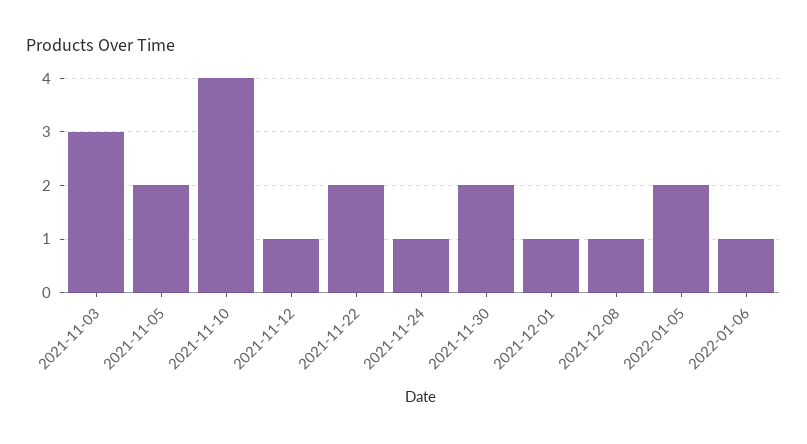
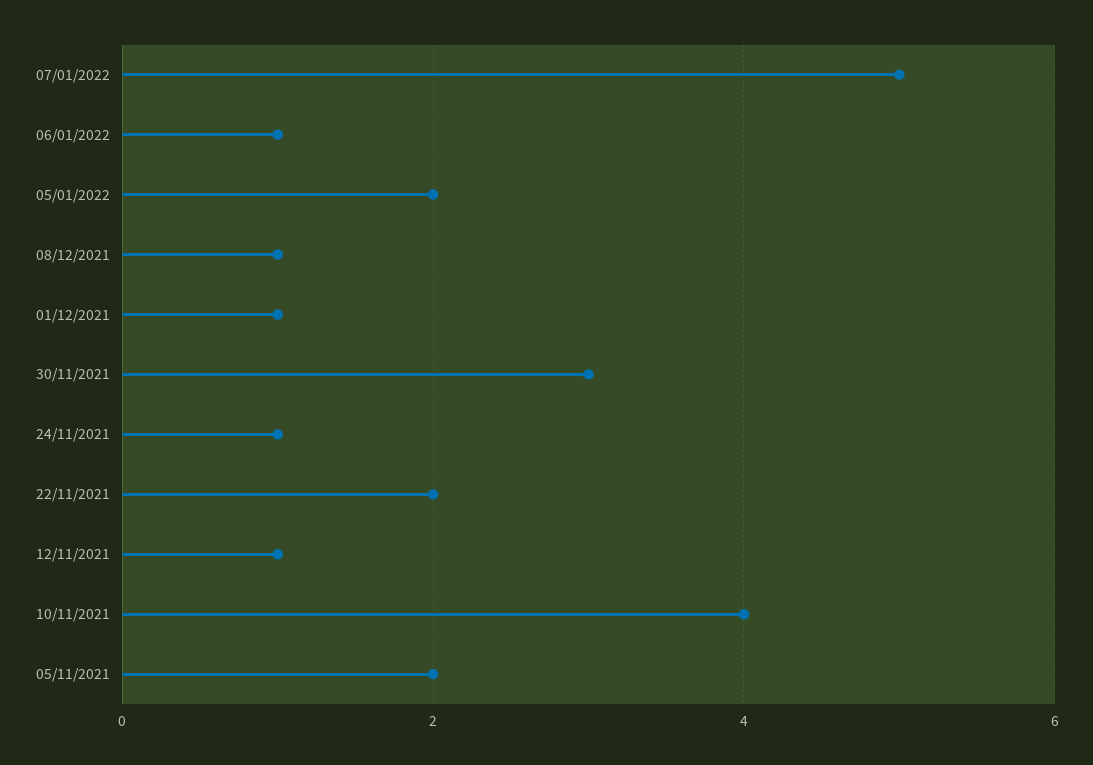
2021-11-03: 3 -> none
2021-11-30: 2 -> 3
07/01/2022: none -> 5

